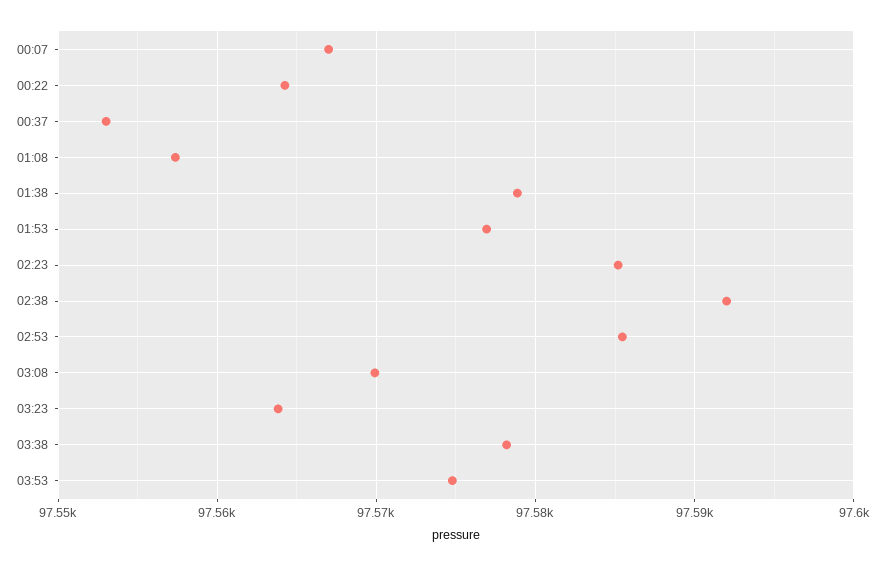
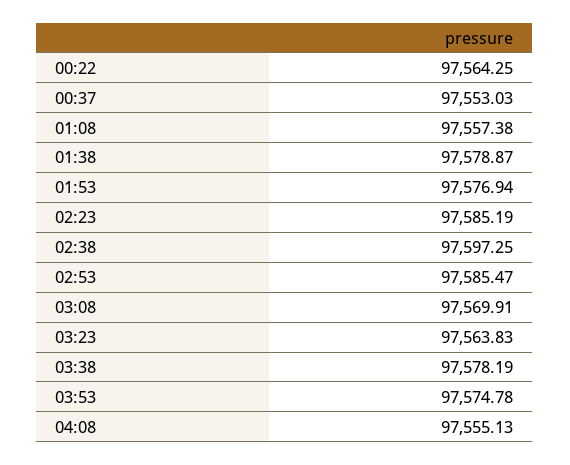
00:07: 97567 -> none
02:38: 97592 -> 97597.25
04:08: none -> 97555.13

